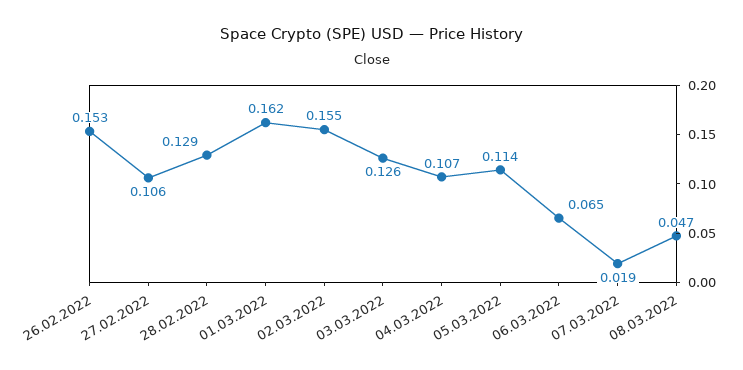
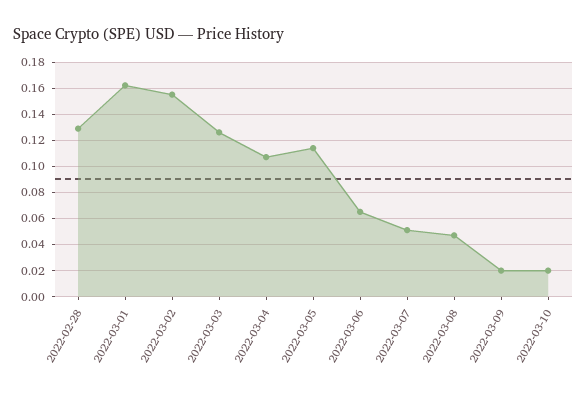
26.02.2022: 0.153 -> none
27.02.2022: 0.106 -> none
07.03.2022: 0.019 -> 0.05
2022-03-09: none -> 0.02
2022-03-10: none -> 0.02

